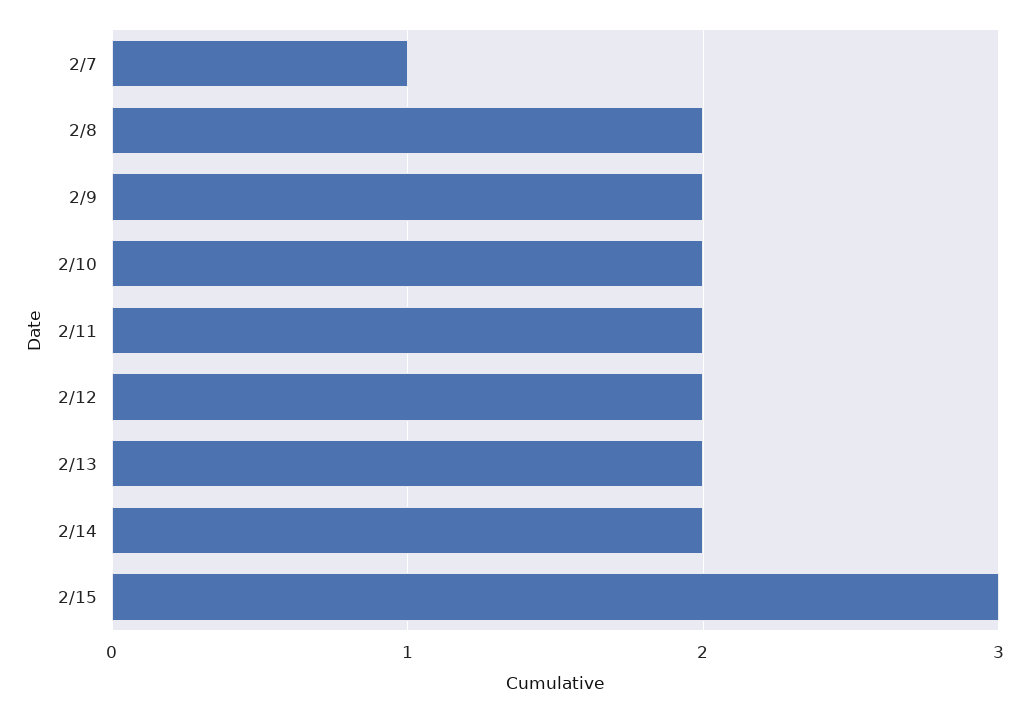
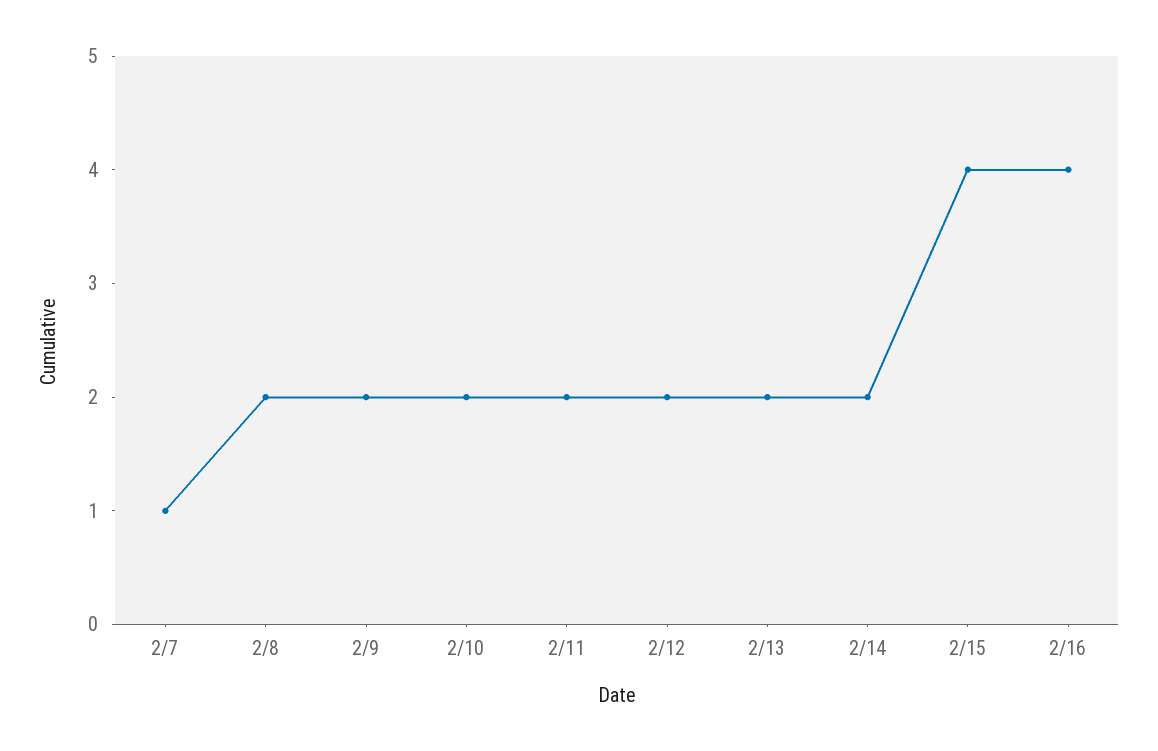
2/15: 3 -> 4
2/16: none -> 4

